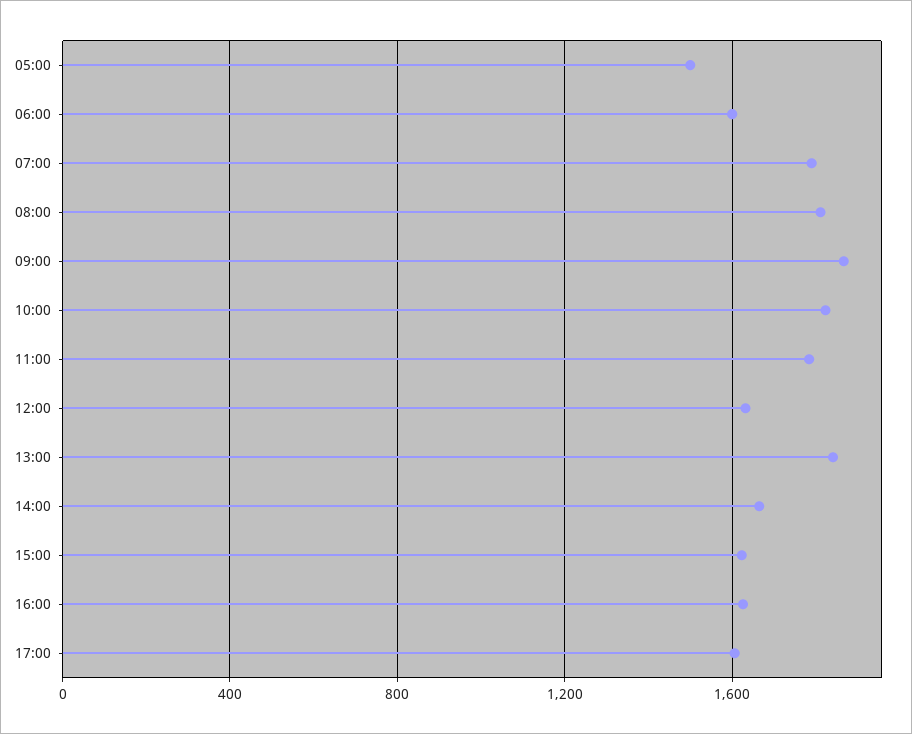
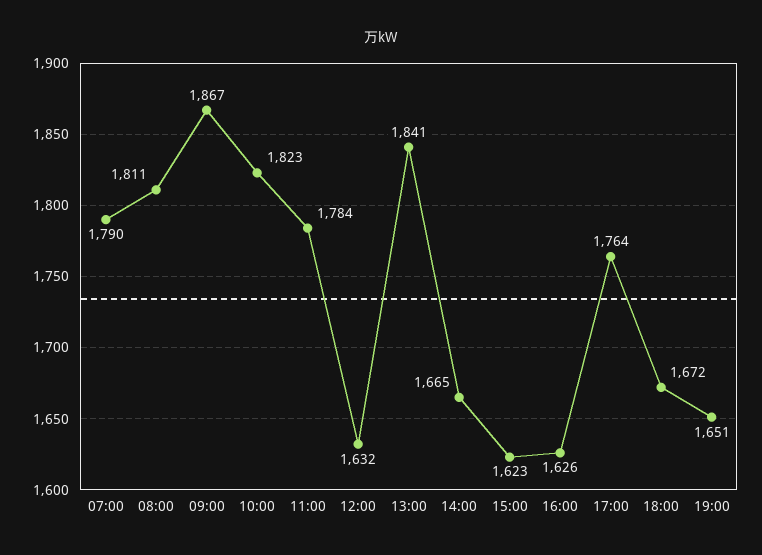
05:00: 1500 -> none
06:00: 1600 -> none
17:00: 1600 -> 1764
18:00: none -> 1672
19:00: none -> 1651

